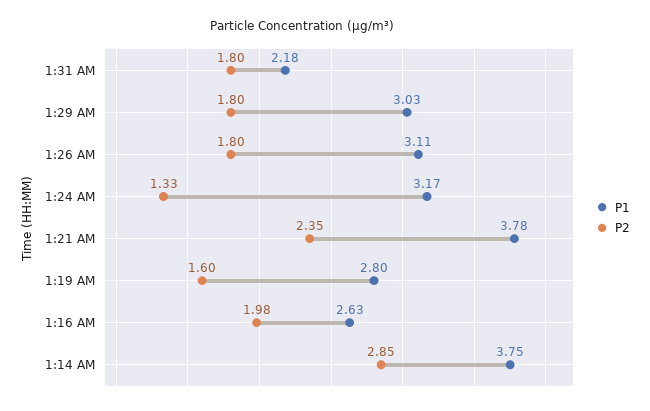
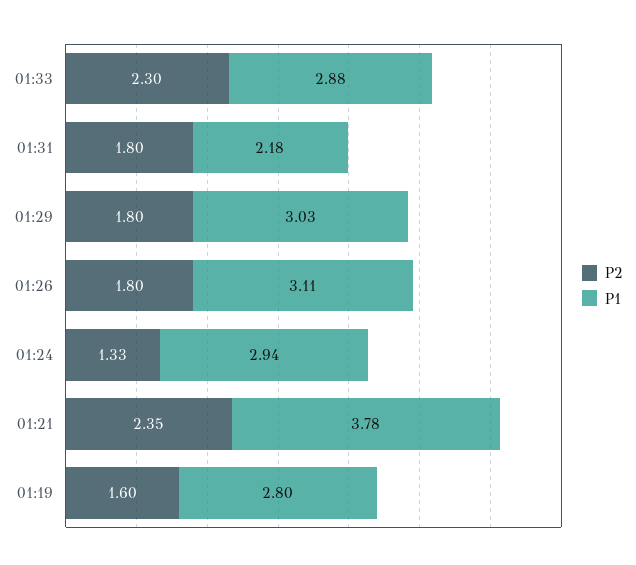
P1, 1:24 AM: 3.17 -> 2.94
P1, 1:16 AM: 2.63 -> none
P2, 1:16 AM: 1.98 -> none
P1, 1:14 AM: 3.75 -> none
P2, 1:14 AM: 2.85 -> none
P2, 01:33: none -> 2.3
P1, 01:33: none -> 2.88

